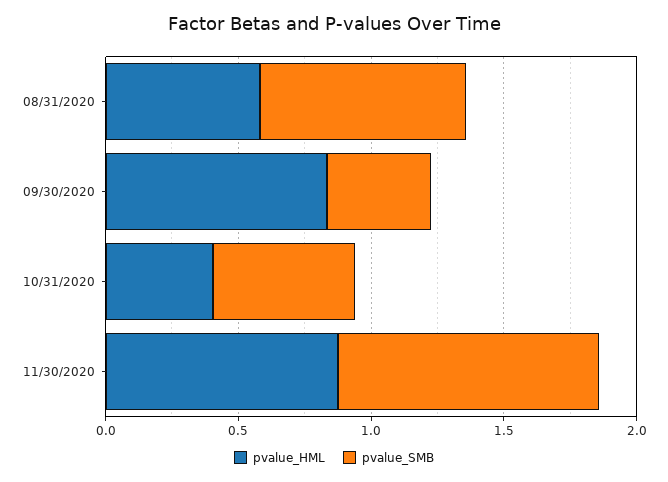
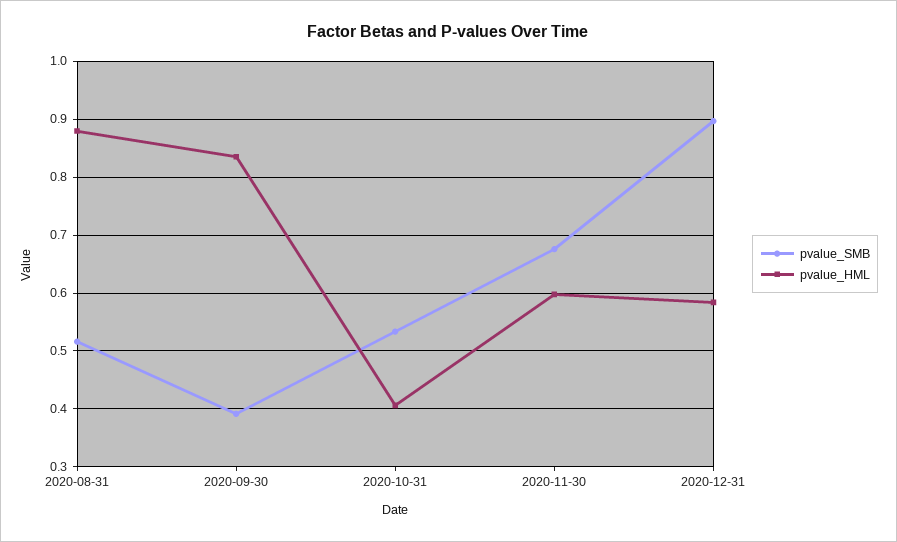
pvalue_HML, 08/31/2020: 0.6 -> 0.88
pvalue_SMB, 08/31/2020: 0.8 -> 0.52
pvalue_HML, 11/30/2020: 0.9 -> 0.6
pvalue_SMB, 11/30/2020: 1 -> 0.68
pvalue_SMB, 2020-12-31: none -> 0.9
pvalue_HML, 2020-12-31: none -> 0.58

